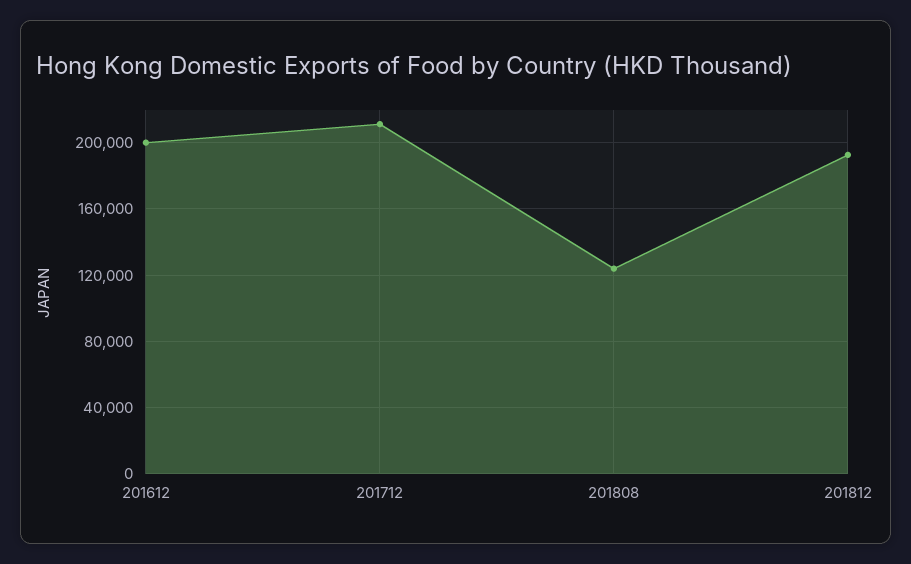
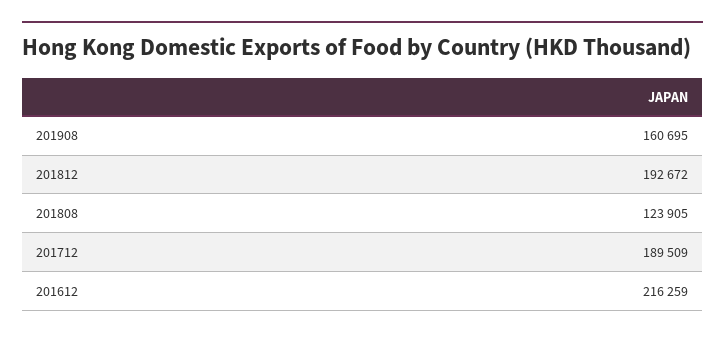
201612: 200000 -> 216259
201712: 210000 -> 189509
201908: none -> 160695

